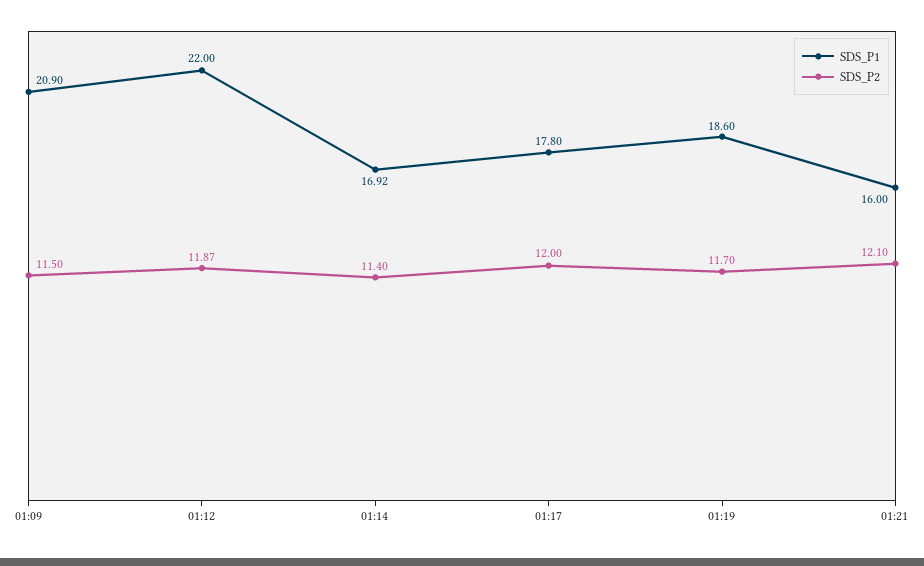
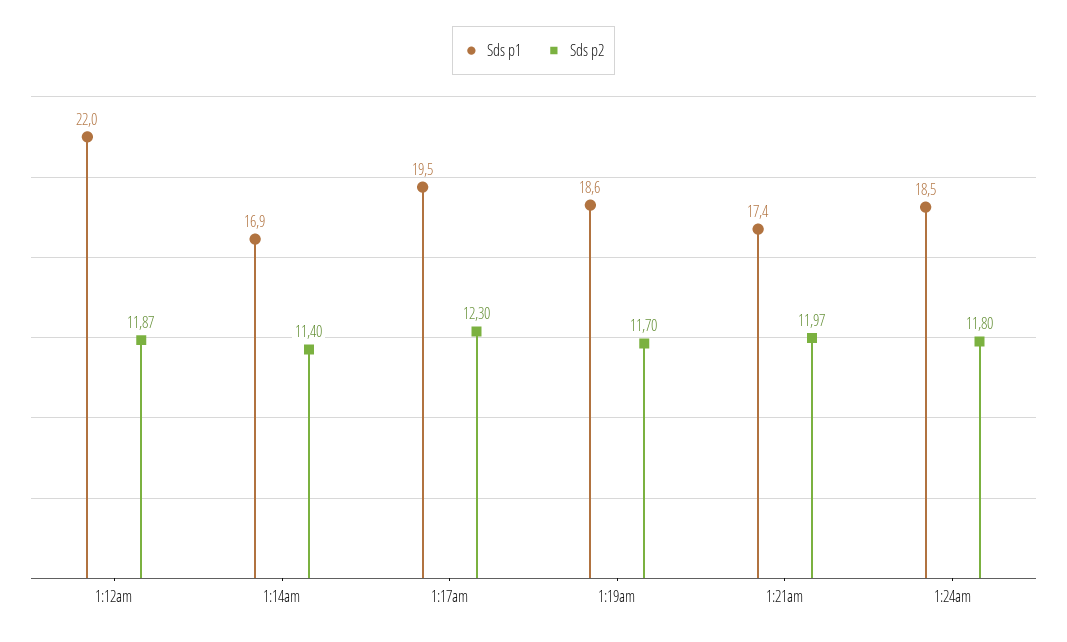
SDS_P1, 01:09: 20.9 -> none
SDS_P2, 01:09: 11.5 -> none
SDS_P1, 01:17: 17.8 -> 19.5
SDS_P2, 01:17: 12 -> 12.3
SDS_P1, 01:21: 16 -> 17.4
SDS_P2, 01:21: 12.1 -> 11.97
SDS_P1, 1:24am: none -> 18.5
SDS_P2, 1:24am: none -> 11.8

